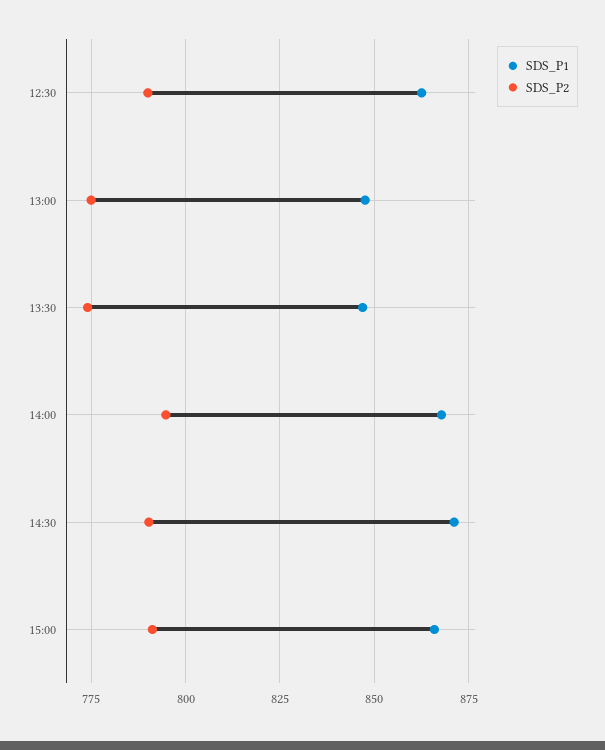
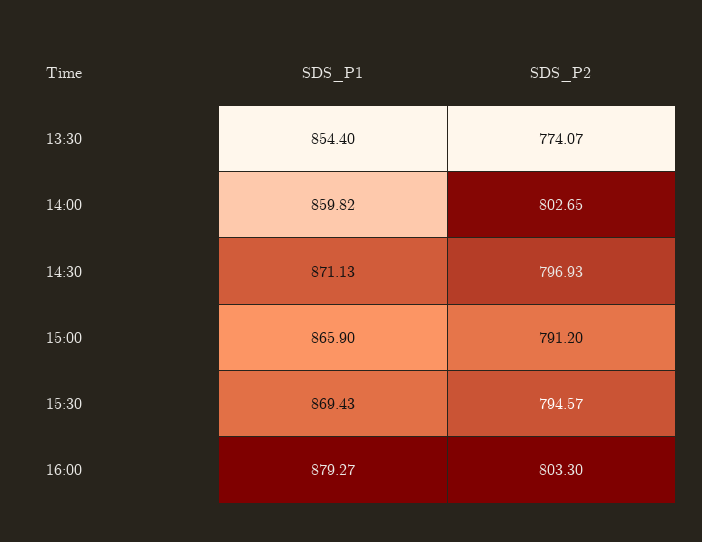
SDS_P1, 12:30: 862.5 -> none
SDS_P2, 12:30: 790 -> none
SDS_P1, 13:00: 847.5 -> none
SDS_P2, 13:00: 775 -> none
SDS_P1, 13:30: 847.5 -> 854.4
SDS_P1, 14:00: 867.5 -> 859.82
SDS_P2, 14:00: 795 -> 802.65
SDS_P2, 14:30: 790 -> 796.93
SDS_P1, 15:30: none -> 869.43
SDS_P2, 15:30: none -> 794.57
SDS_P1, 16:00: none -> 879.27
SDS_P2, 16:00: none -> 803.3

